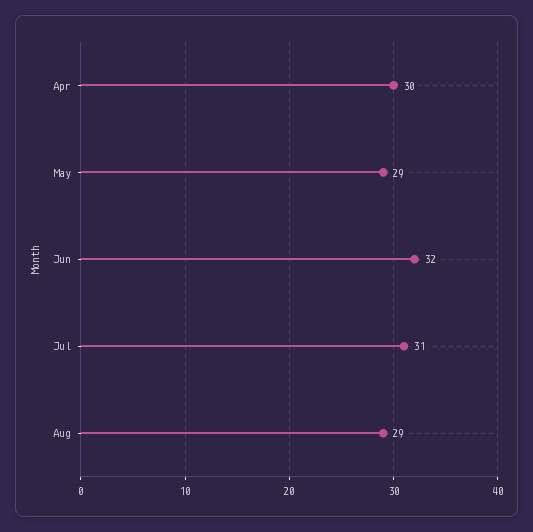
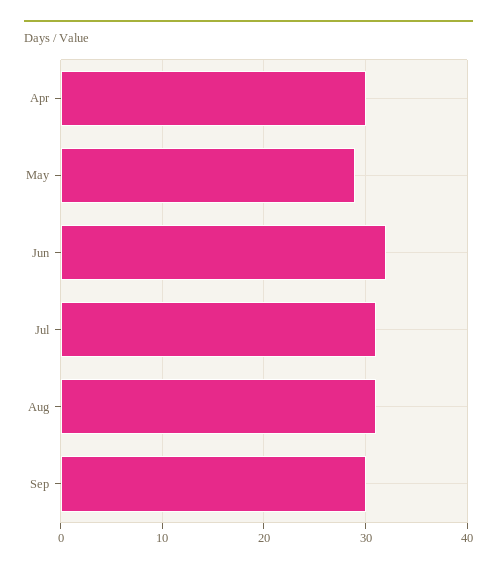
Aug: 29 -> 31
Sep: none -> 30

